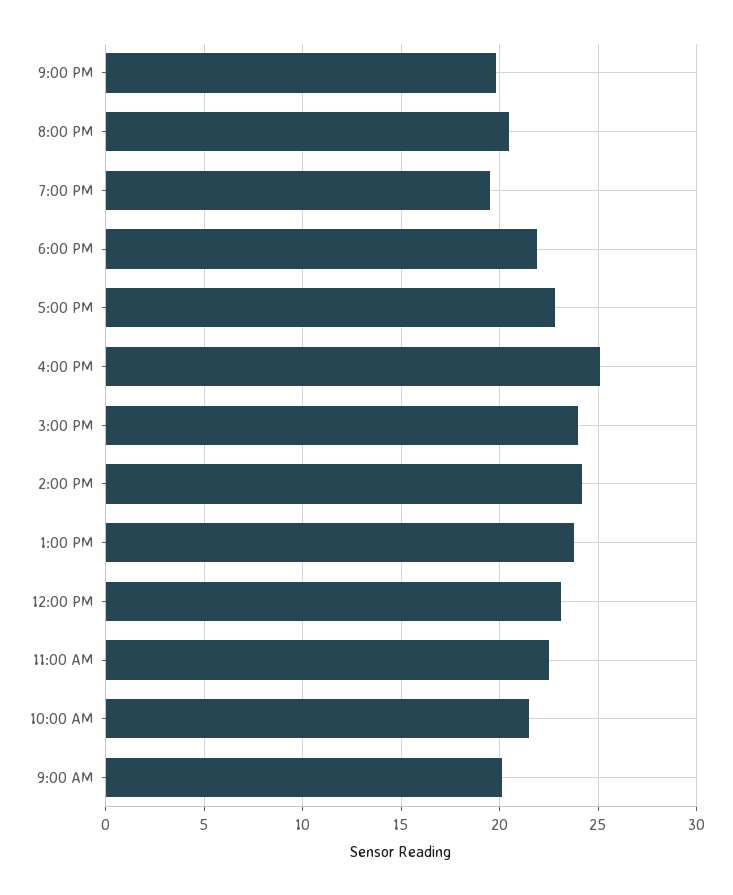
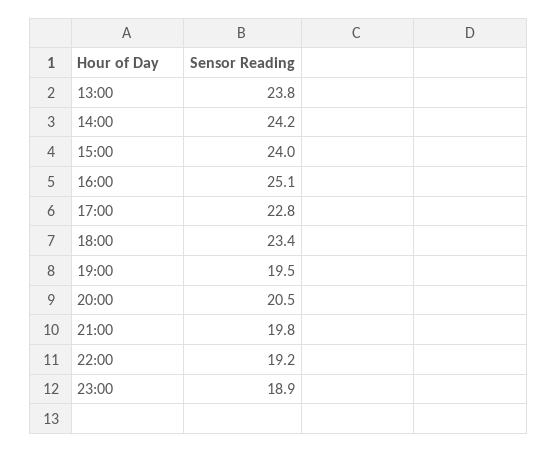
6:00 PM: 22 -> 23.4
12:00 PM: 23 -> none
11:00 AM: 22.5 -> none
10:00 AM: 21.5 -> none
9:00 AM: 20 -> none
22:00: none -> 19.2
23:00: none -> 18.9

